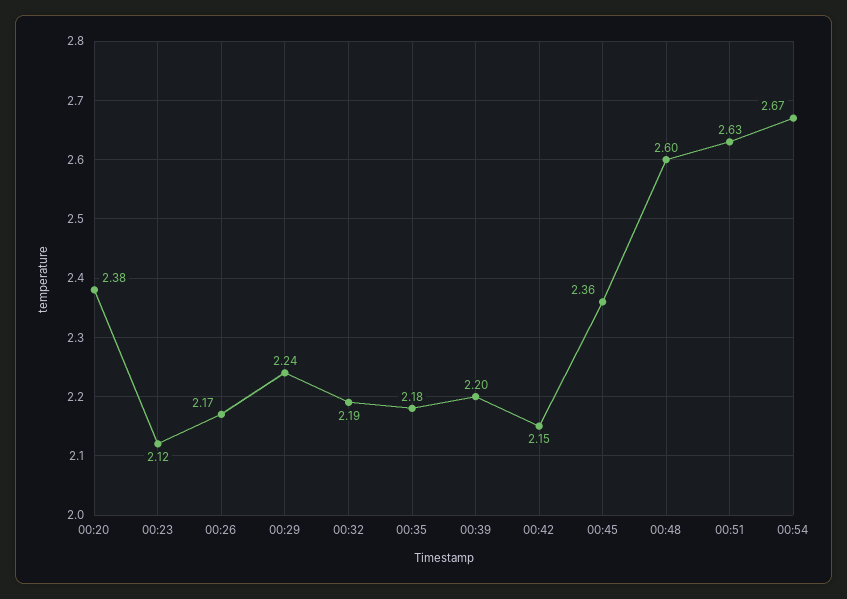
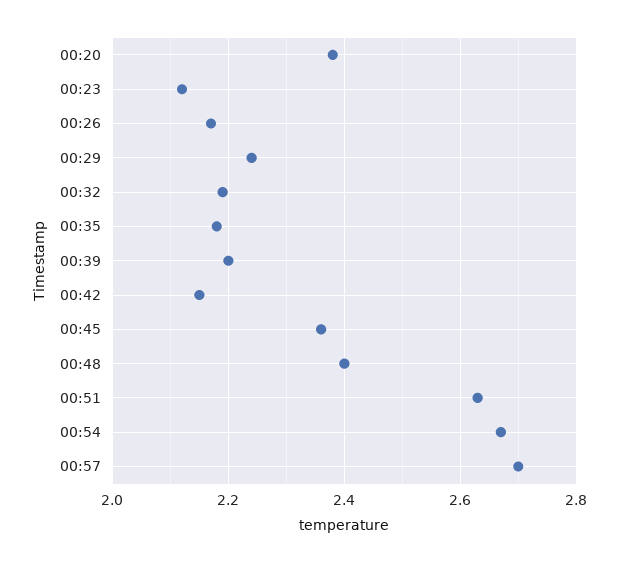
00:48: 2.6 -> 2.4
00:57: none -> 2.7

